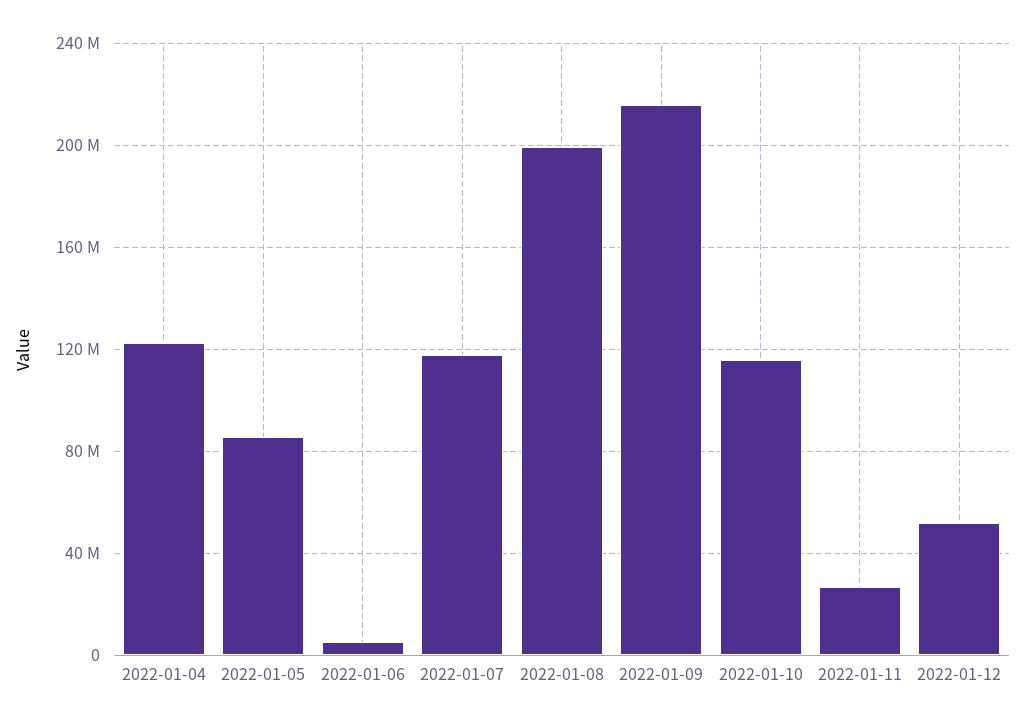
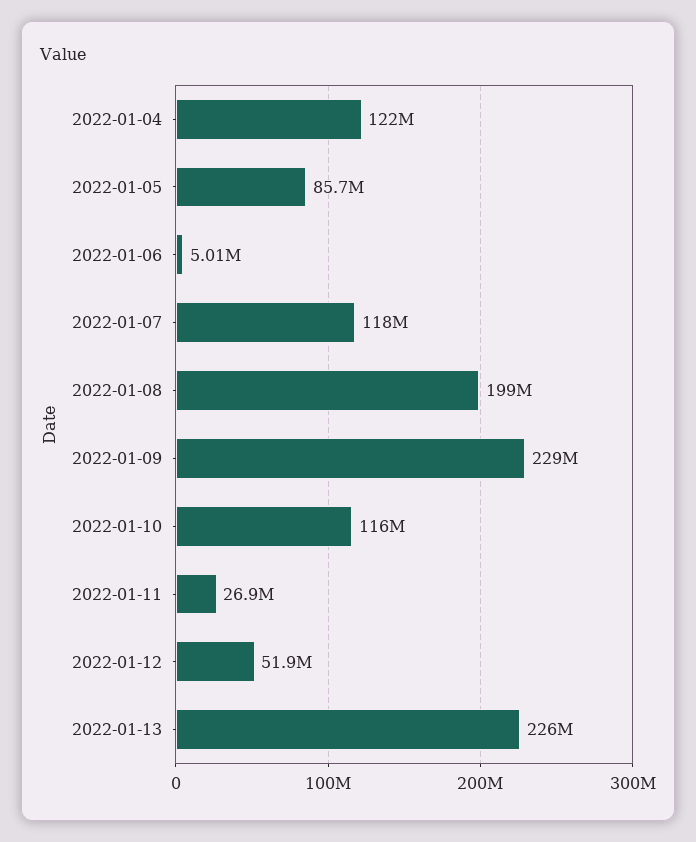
2022-01-09: 215000000 -> 229000000
2022-01-13: none -> 226000000

